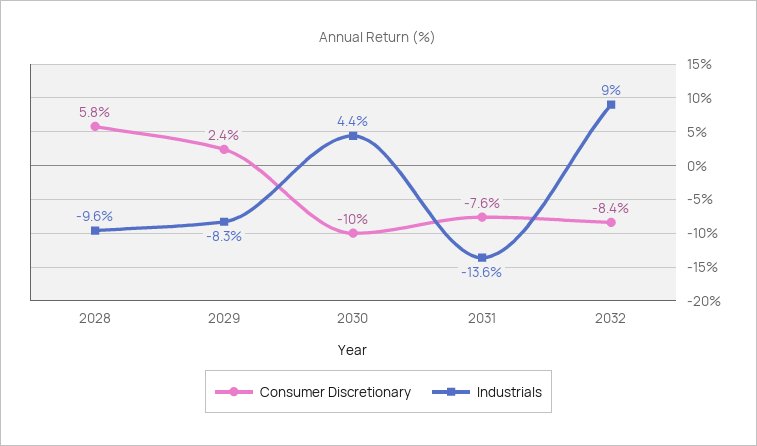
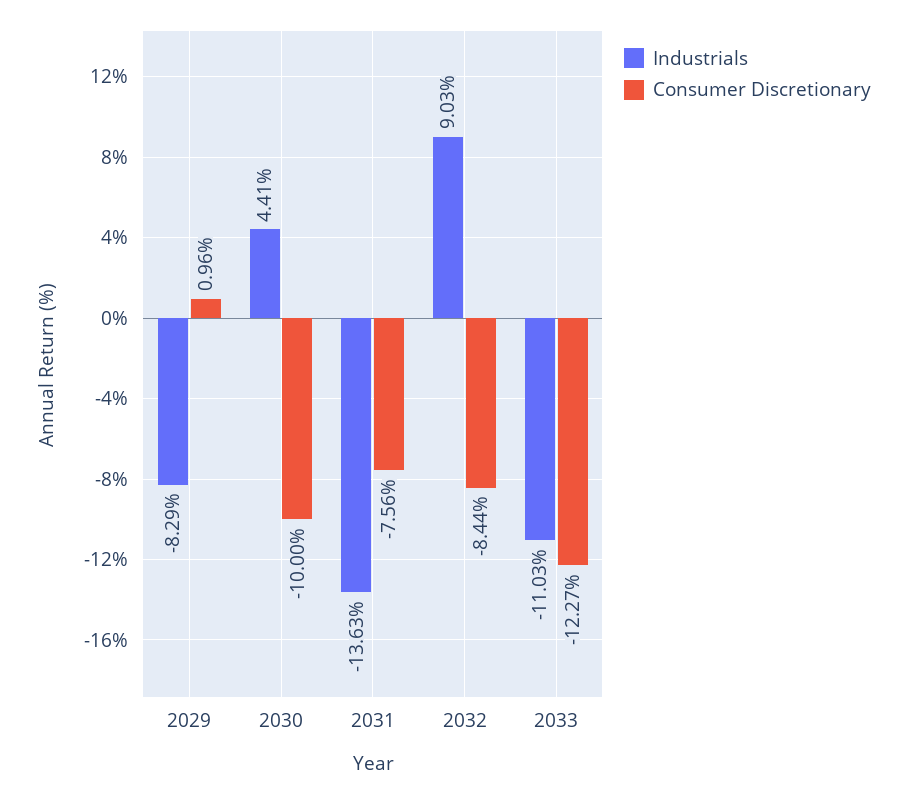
Consumer Discretionary, 2028: 5.8 -> none
Industrials, 2028: -9.6 -> none
Consumer Discretionary, 2029: 2.4 -> 0.96
Industrials, 2033: none -> -11.03
Consumer Discretionary, 2033: none -> -12.27

